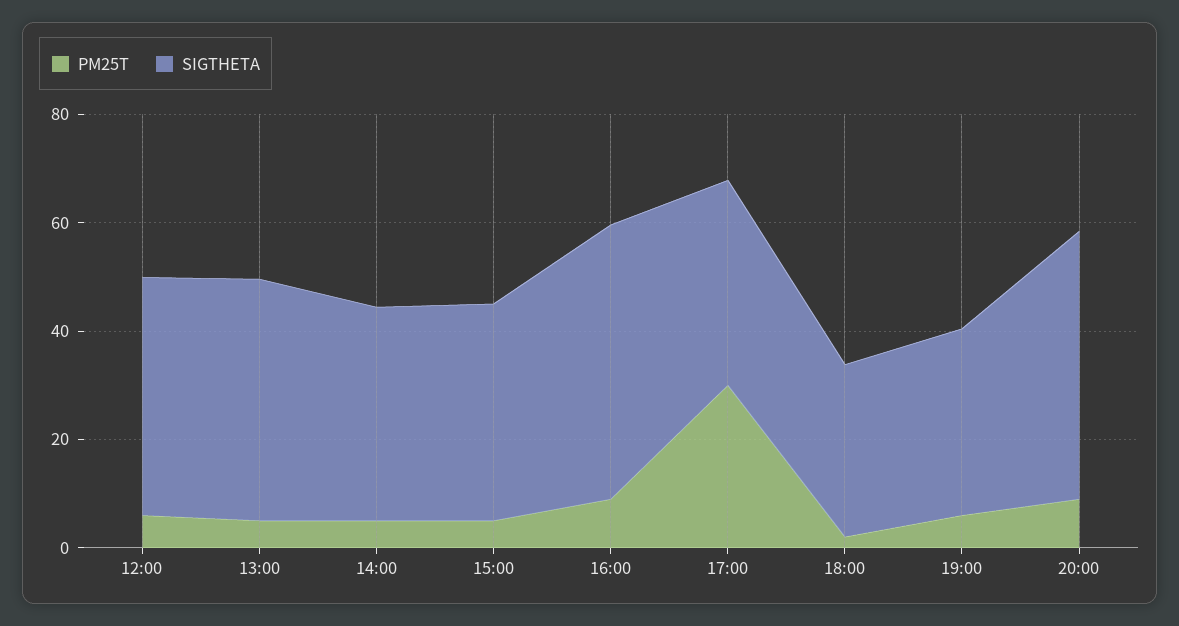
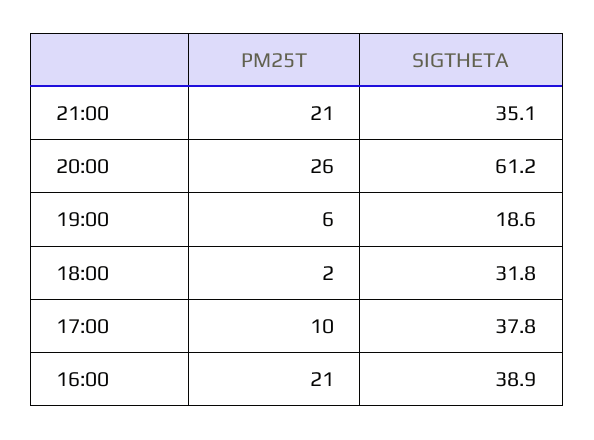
PM25T, 12:00: 5 -> none
SIGTHETA, 12:00: 45 -> none
PM25T, 13:00: 5 -> none
SIGTHETA, 13:00: 45 -> none
PM25T, 14:00: 5 -> none
SIGTHETA, 14:00: 40 -> none
PM25T, 15:00: 5 -> none
SIGTHETA, 15:00: 40 -> none
PM25T, 16:00: 10 -> 21
SIGTHETA, 16:00: 50 -> 38.9
PM25T, 17:00: 30 -> 10
SIGTHETA, 19:00: 35 -> 18.6
PM25T, 20:00: 10 -> 26
SIGTHETA, 20:00: 50 -> 61.2
PM25T, 21:00: none -> 21
SIGTHETA, 21:00: none -> 35.1

